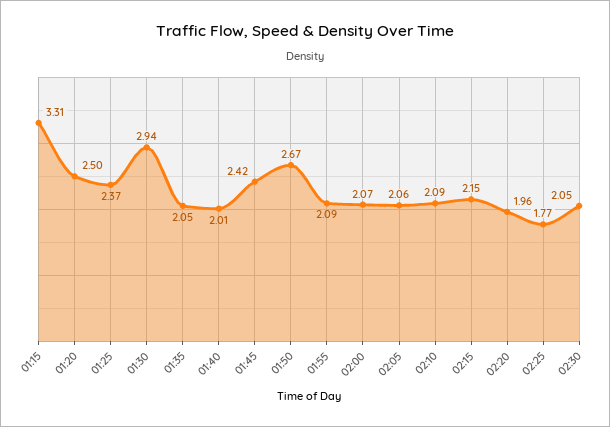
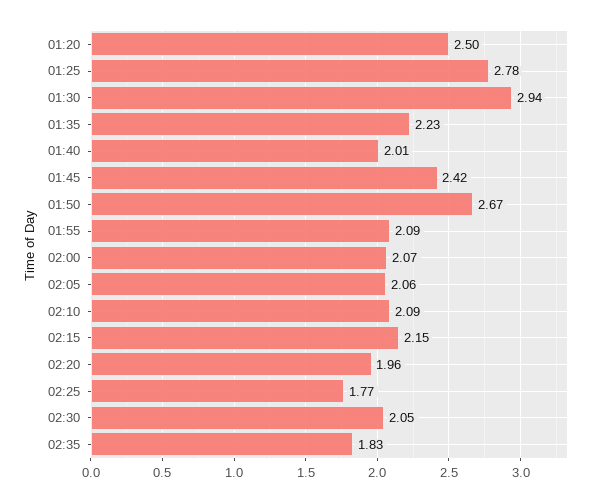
01:15: 3.31 -> none
01:25: 2.37 -> 2.78
01:35: 2.05 -> 2.23
02:35: none -> 1.83

